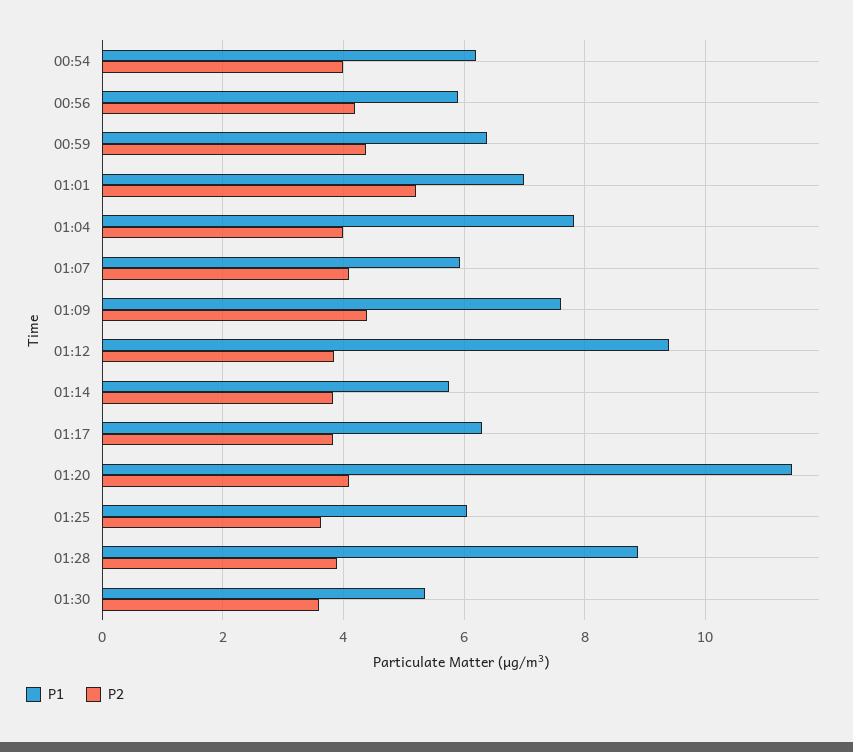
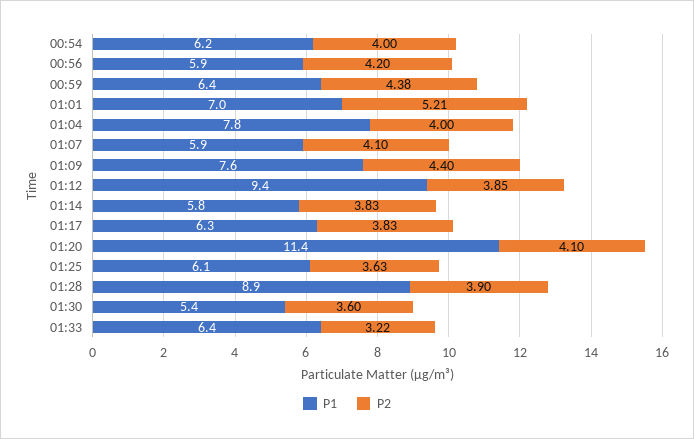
P1, 01:33: none -> 6.4
P2, 01:33: none -> 3.22

